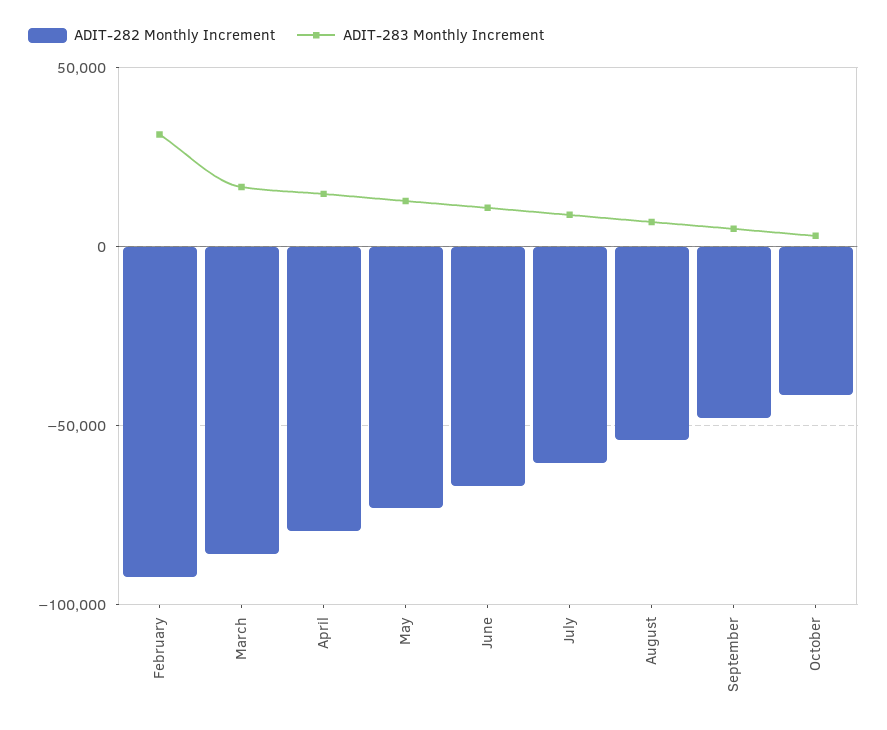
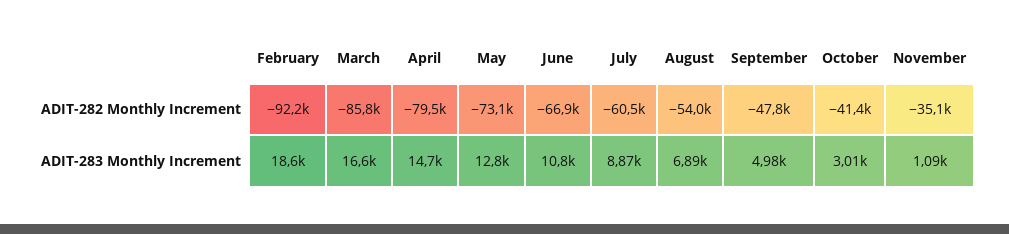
ADIT-283 Monthly Increment, February: 30000 -> 18600
ADIT-282 Monthly Increment, November: none -> -35100
ADIT-283 Monthly Increment, November: none -> 1090

